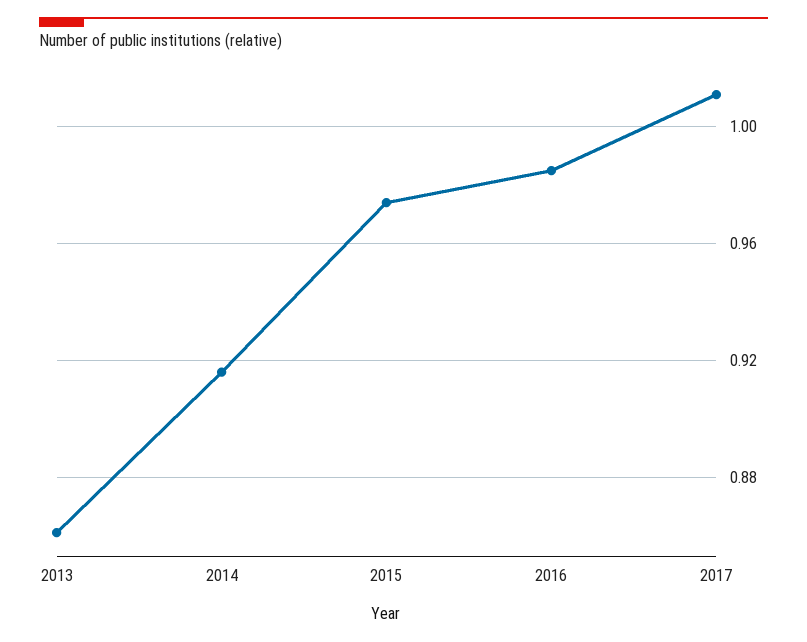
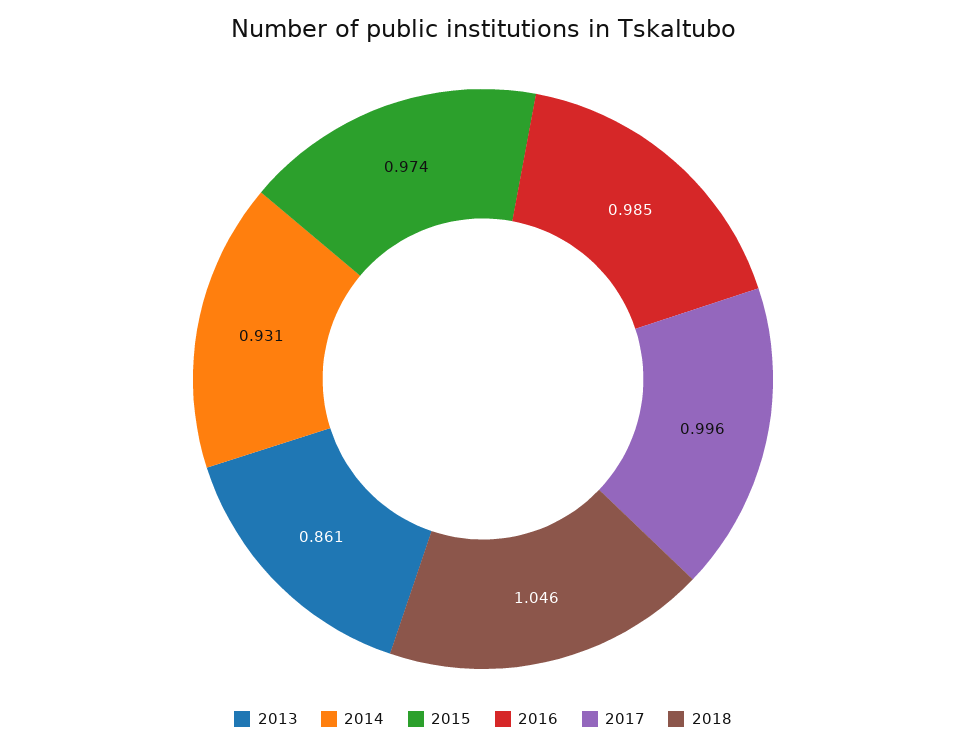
2014: 0.915 -> 0.931
2017: 1.01 -> 0.996
2018: none -> 1.046

